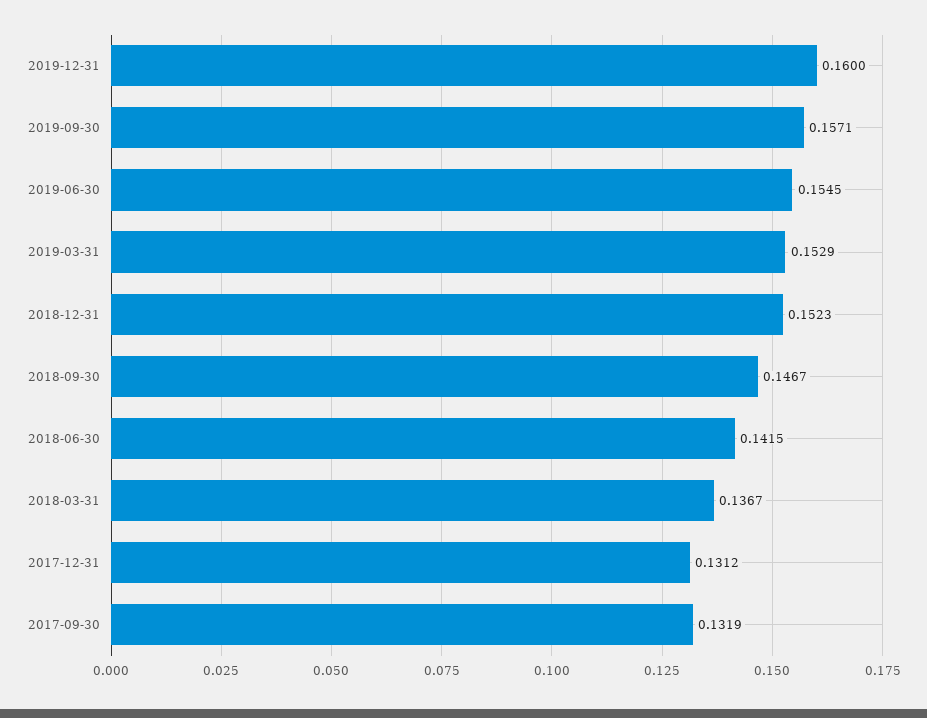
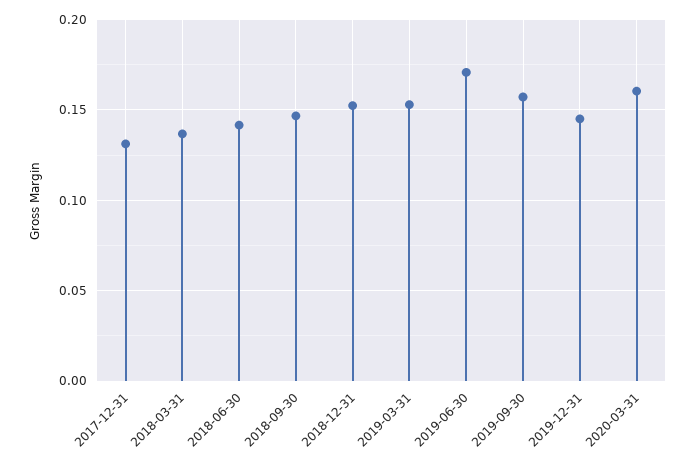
2019-12-31: 0.16 -> 0.145
2019-06-30: 0.1545 -> 0.17
2017-09-30: 0.1319 -> none
2020-03-31: none -> 0.16

